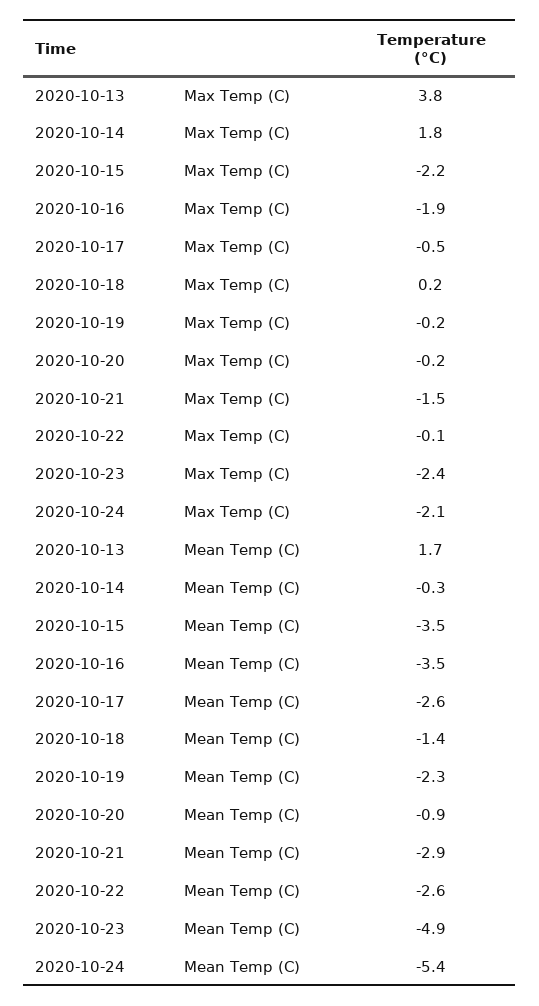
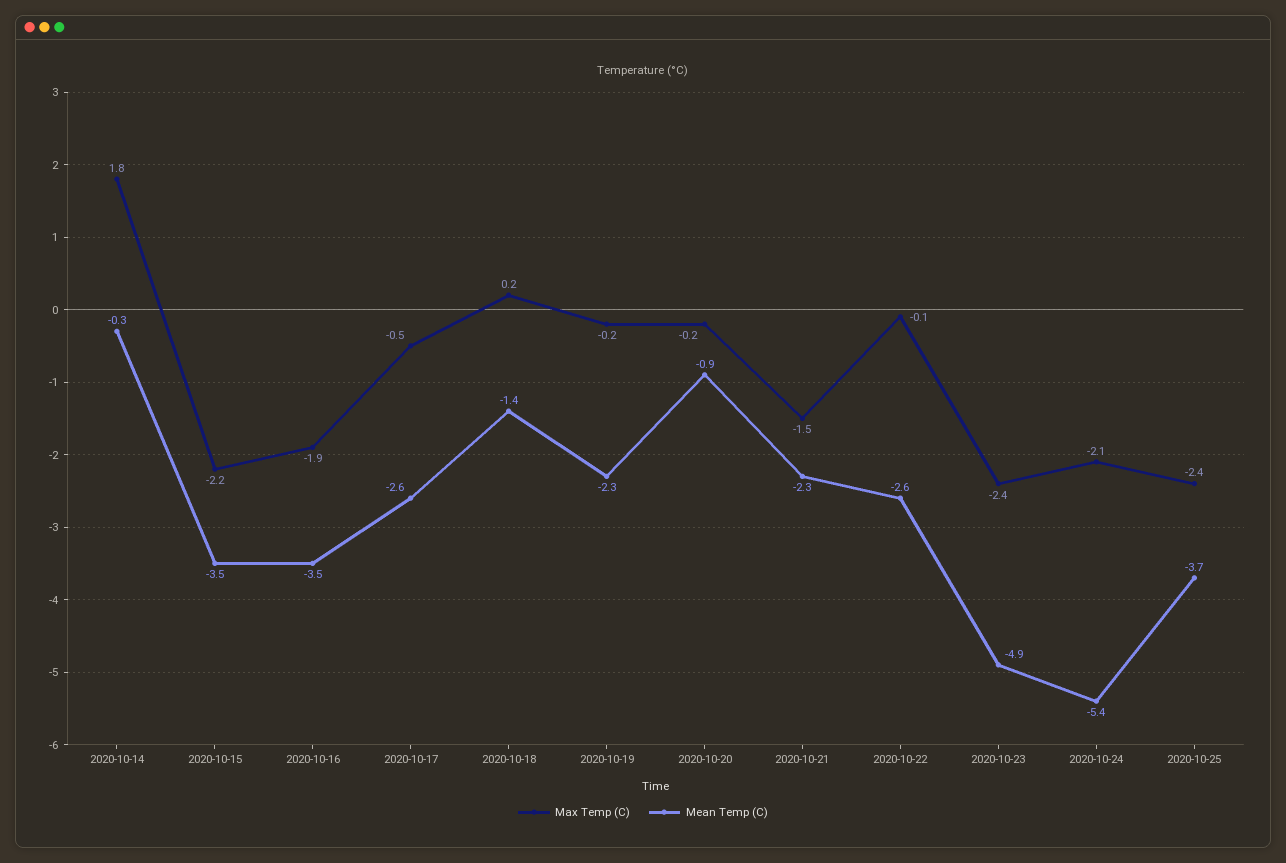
Max Temp (C), 2020-10-13: 3.8 -> none
Mean Temp (C), 2020-10-13: 1.7 -> none
Mean Temp (C), 2020-10-21: -2.9 -> -2.3
Max Temp (C), 2020-10-25: none -> -2.4
Mean Temp (C), 2020-10-25: none -> -3.7

